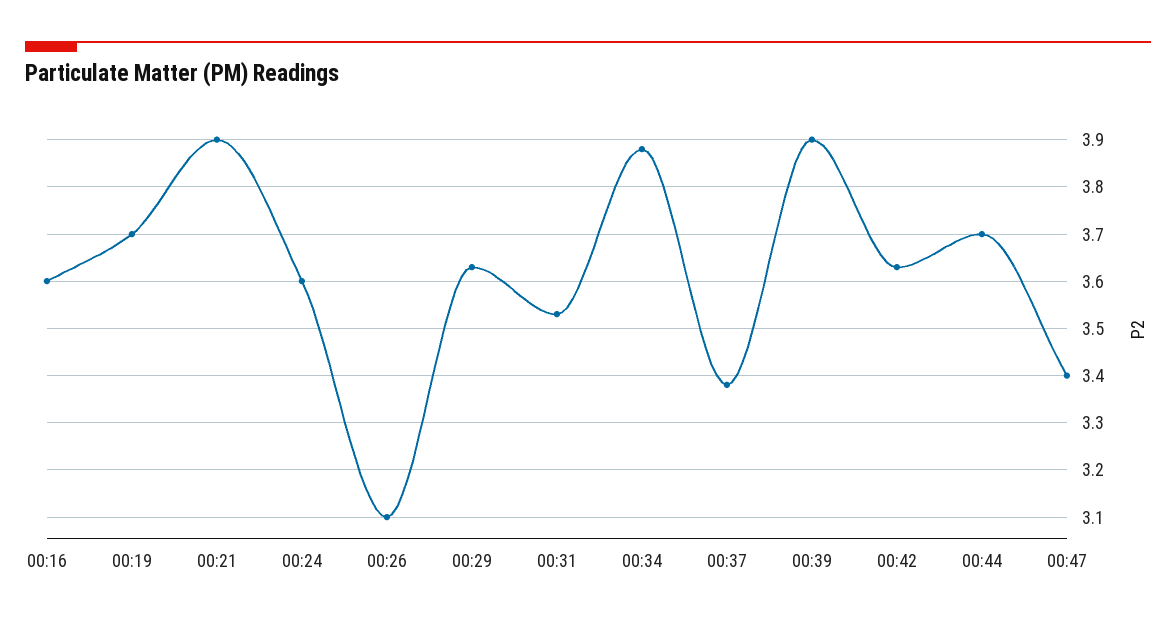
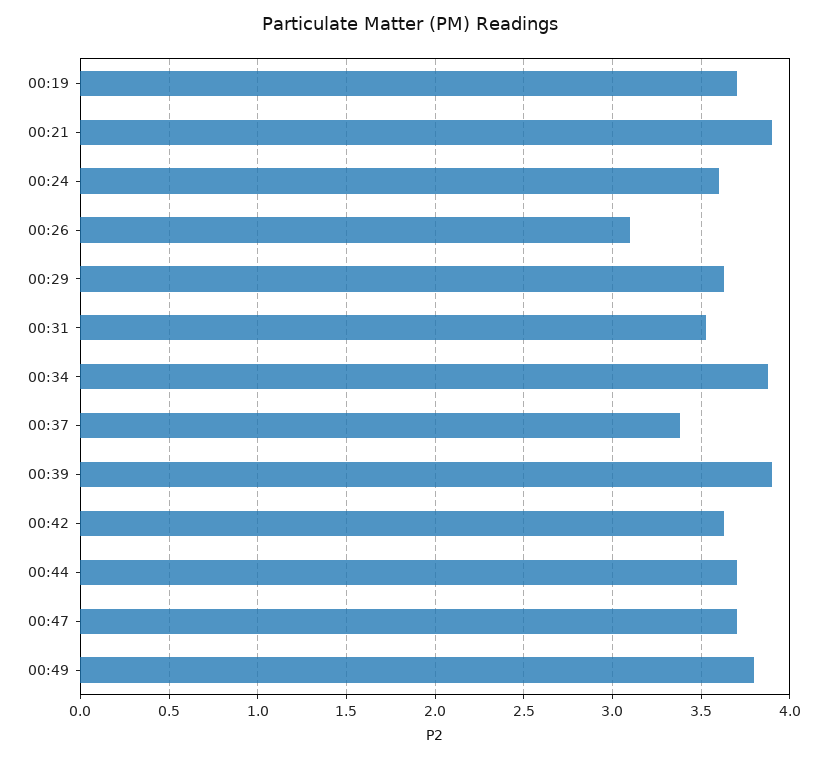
00:16: 3.6 -> none
00:47: 3.4 -> 3.7
00:49: none -> 3.8

